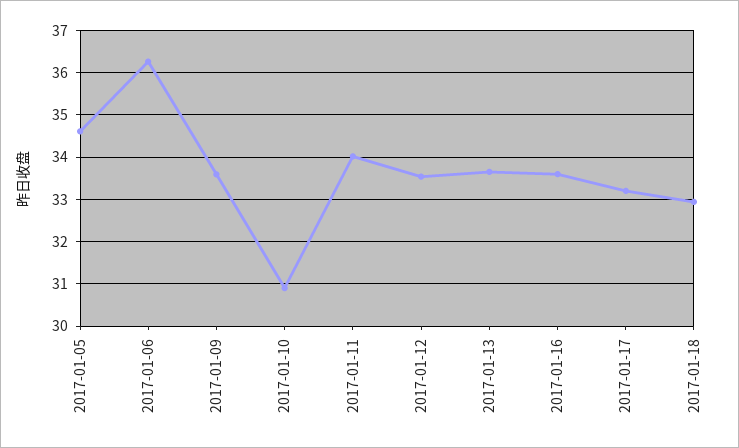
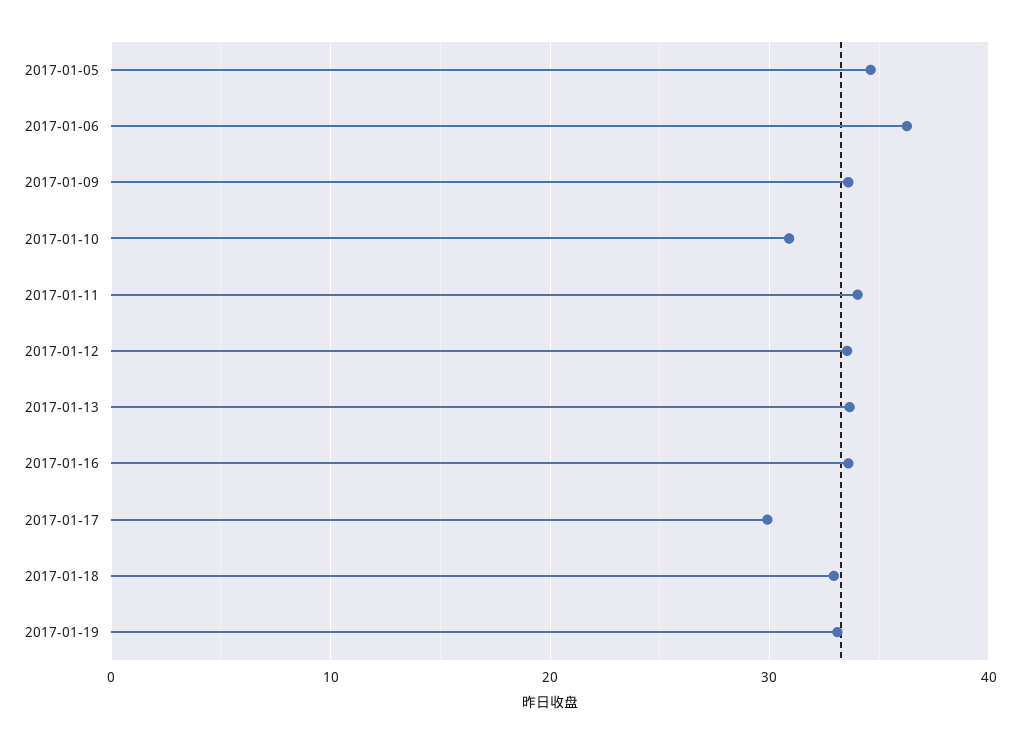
2017-01-17: 33.2 -> 30
2017-01-19: none -> 33

